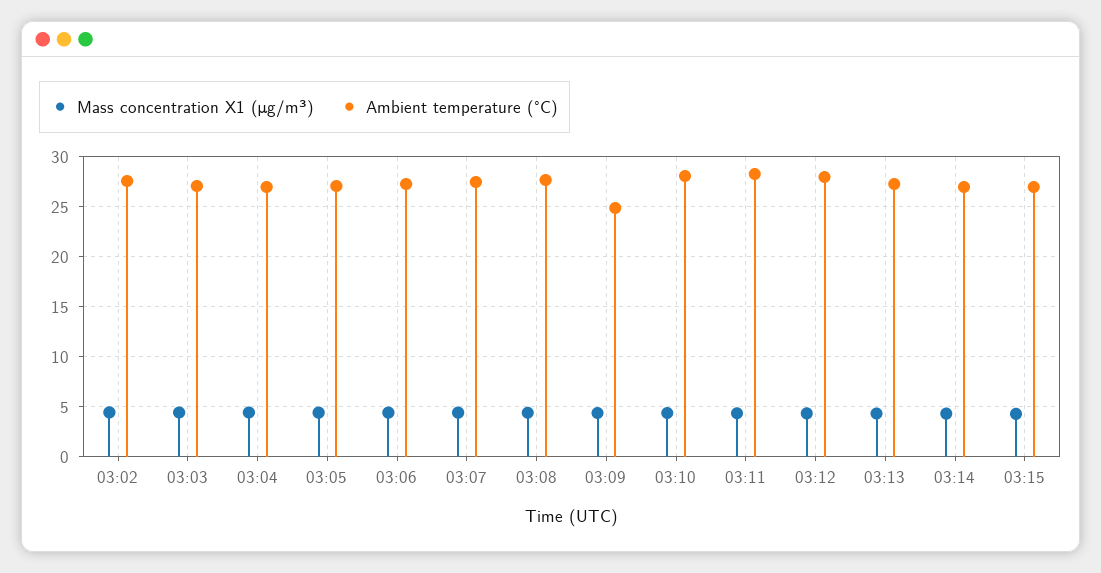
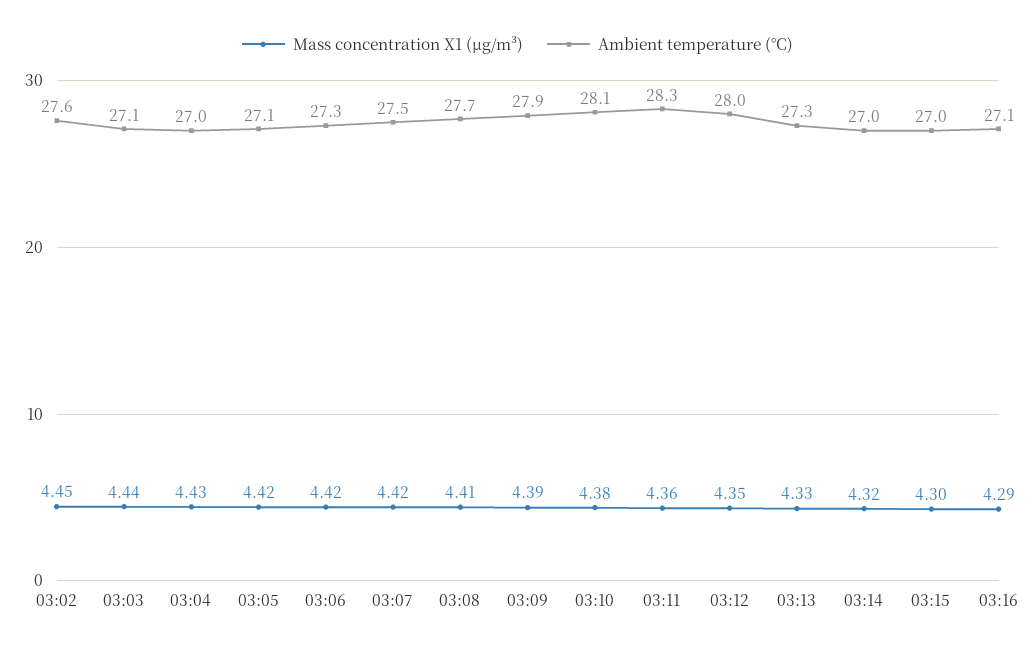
Ambient temperature (°C), 03:09: 25 -> 27.9
Mass concentration X1 (μg/m³), 03:16: none -> 4.29
Ambient temperature (°C), 03:16: none -> 27.1

